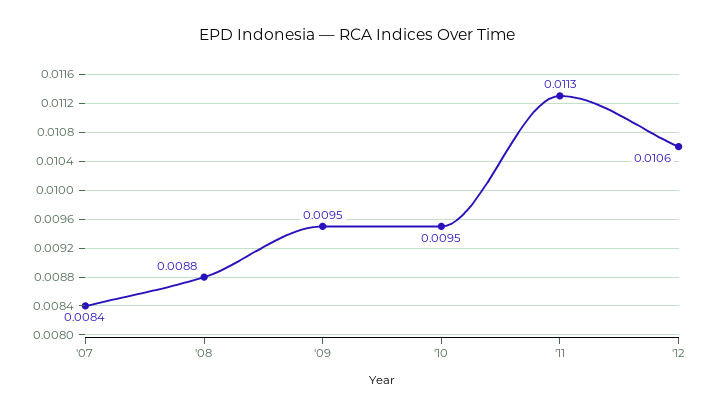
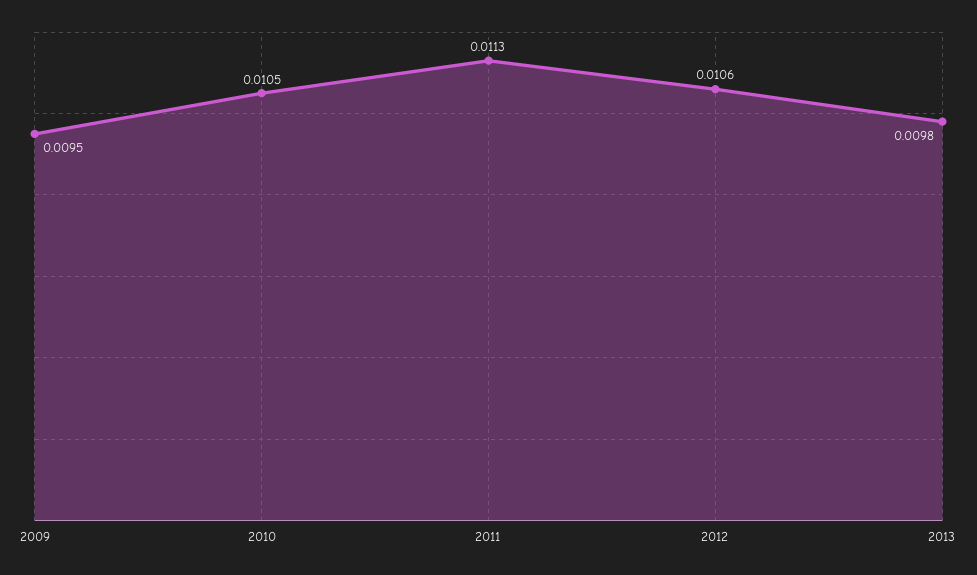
'07: 0.0084 -> none
'08: 0.0088 -> none
'10: 0.0095 -> 0.0105
2013: none -> 0.0098

